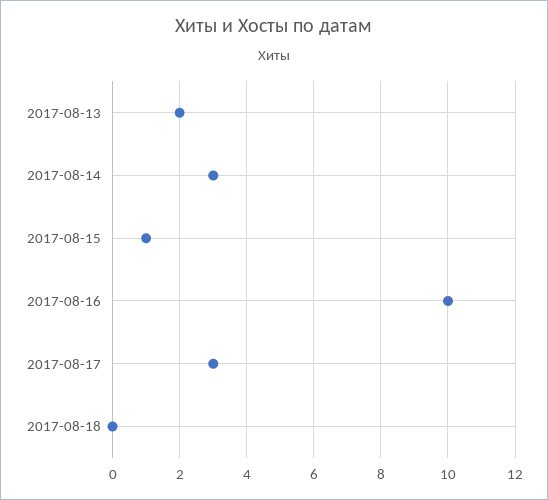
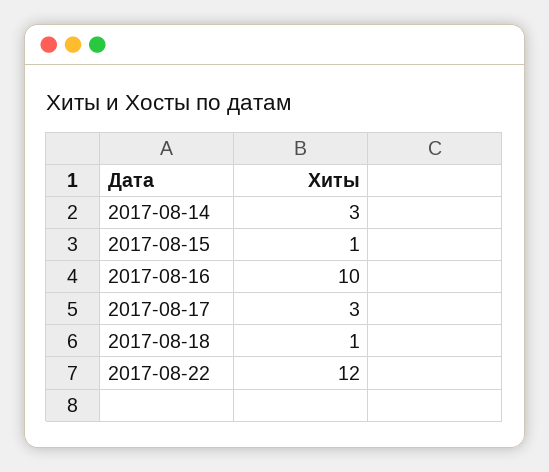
2017-08-13: 2 -> none
2017-08-18: 0 -> 1
2017-08-22: none -> 12

